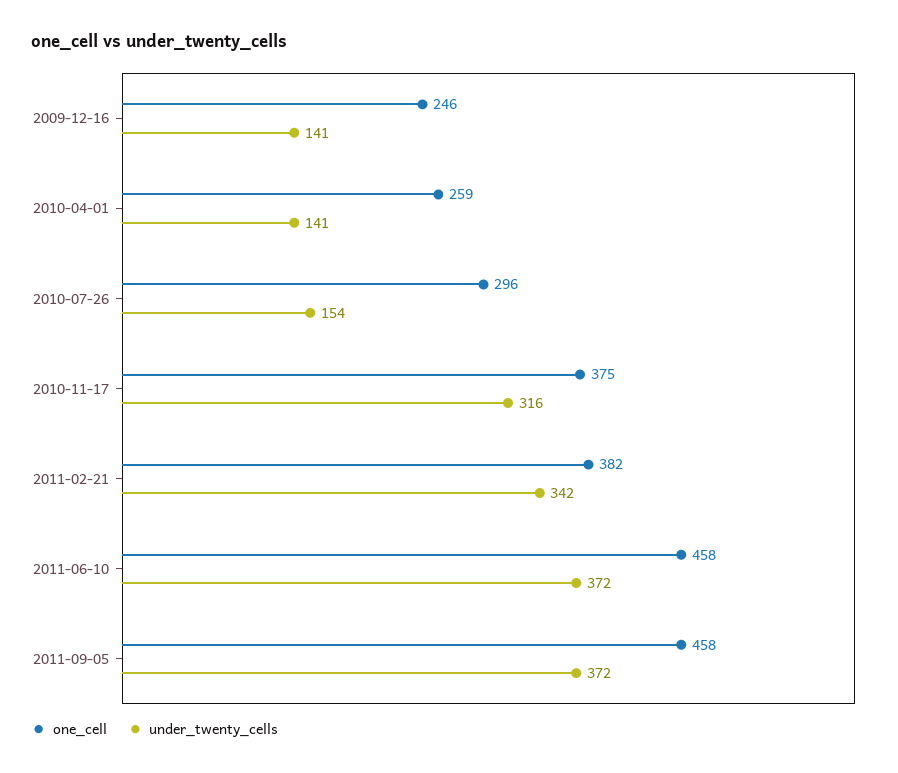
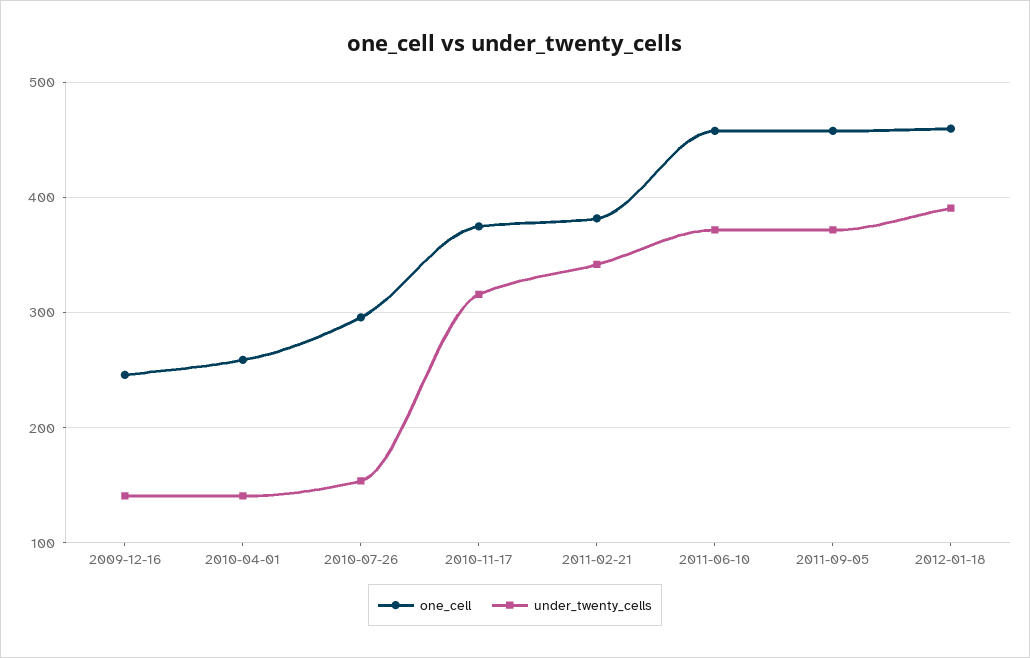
one_cell, 2012-01-18: none -> 460
under_twenty_cells, 2012-01-18: none -> 390

